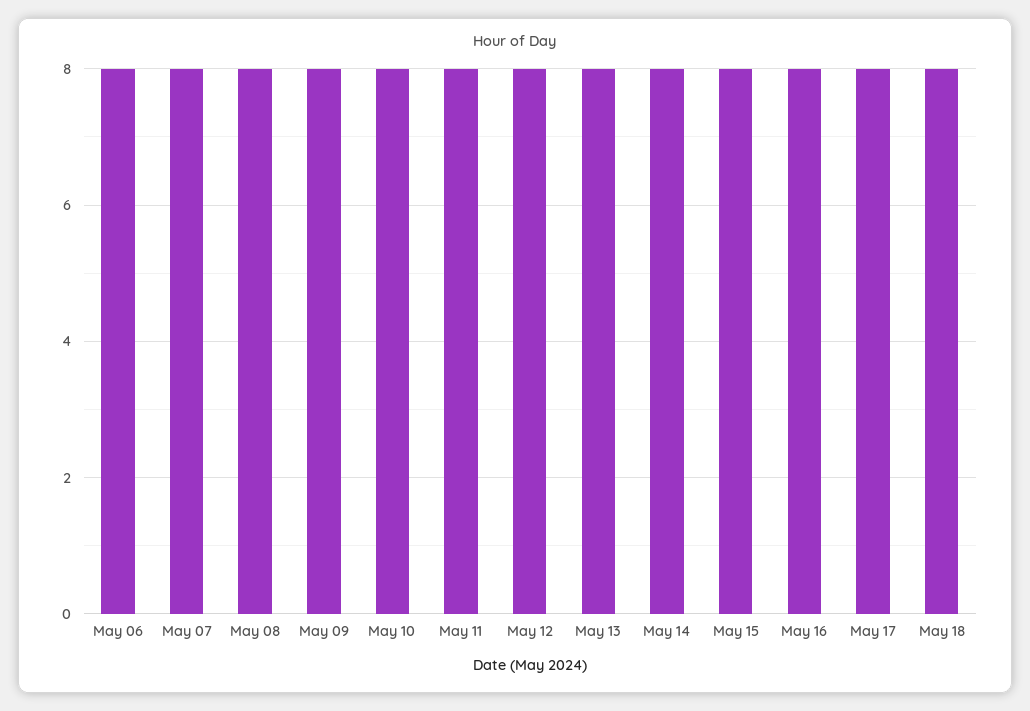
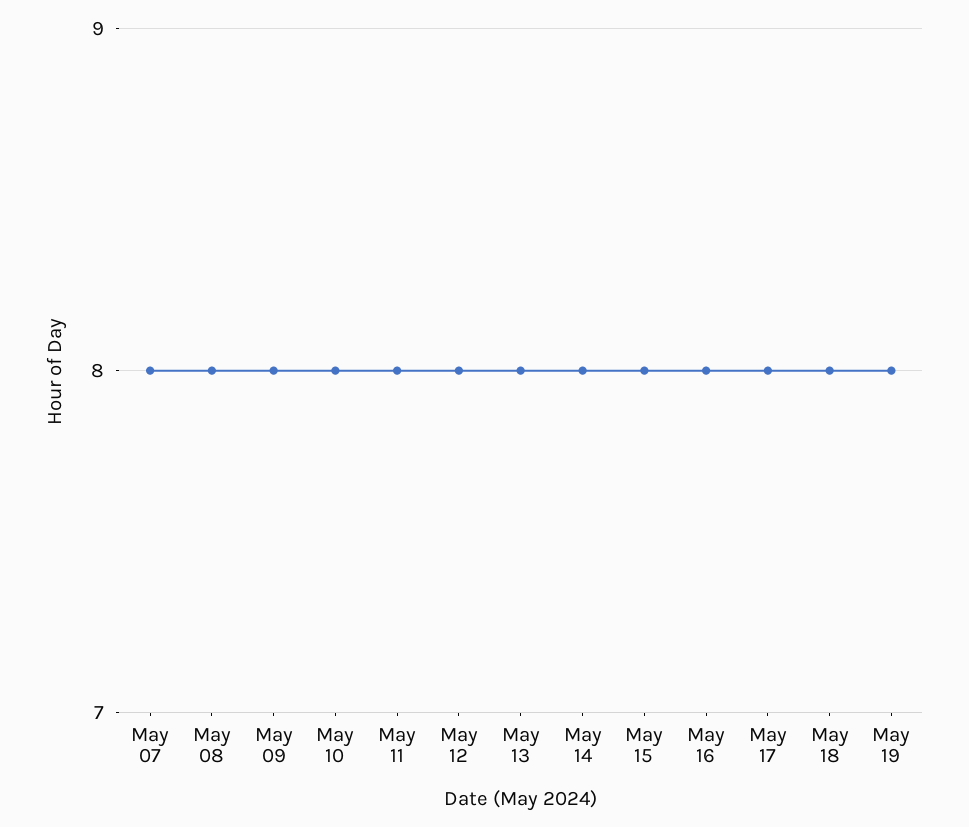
May 06: 8 -> none
May 19: none -> 8

